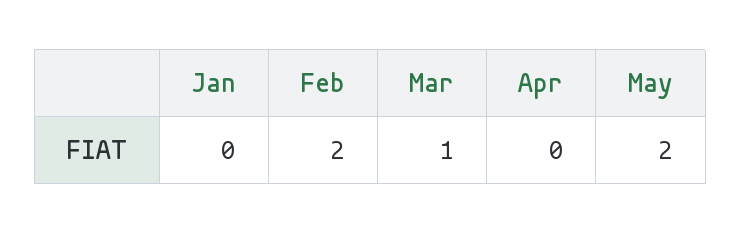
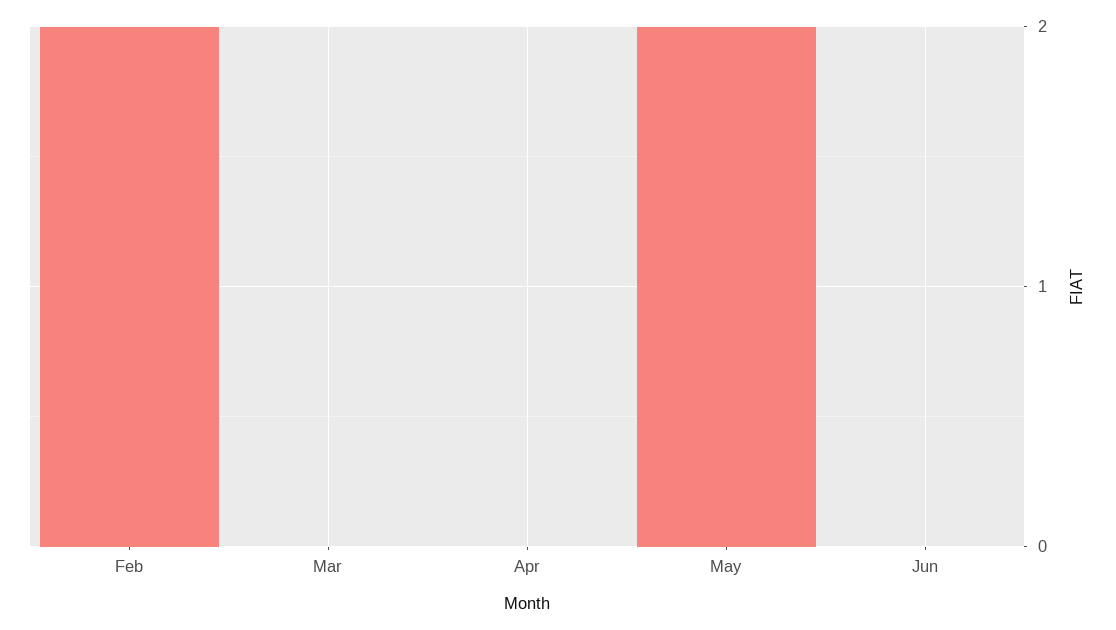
Jan: 0 -> none
Mar: 1 -> 0
Jun: none -> 0

